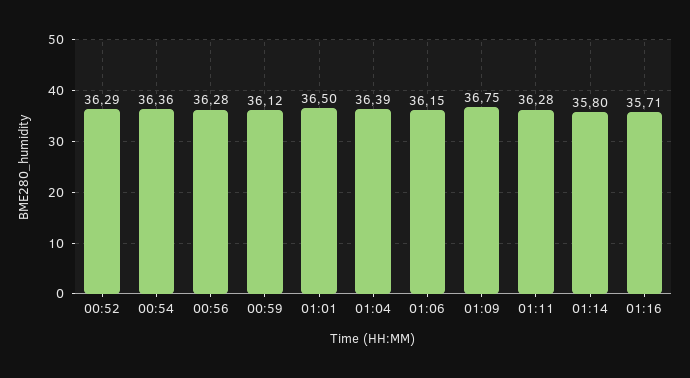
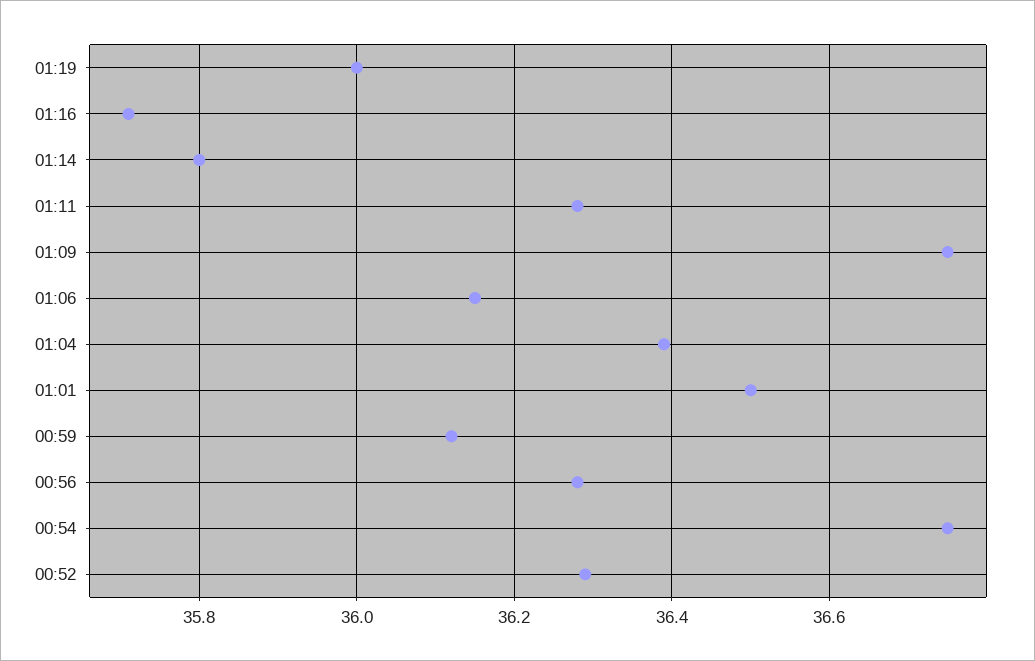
00:54: 36.36 -> 36.75
01:19: none -> 36

